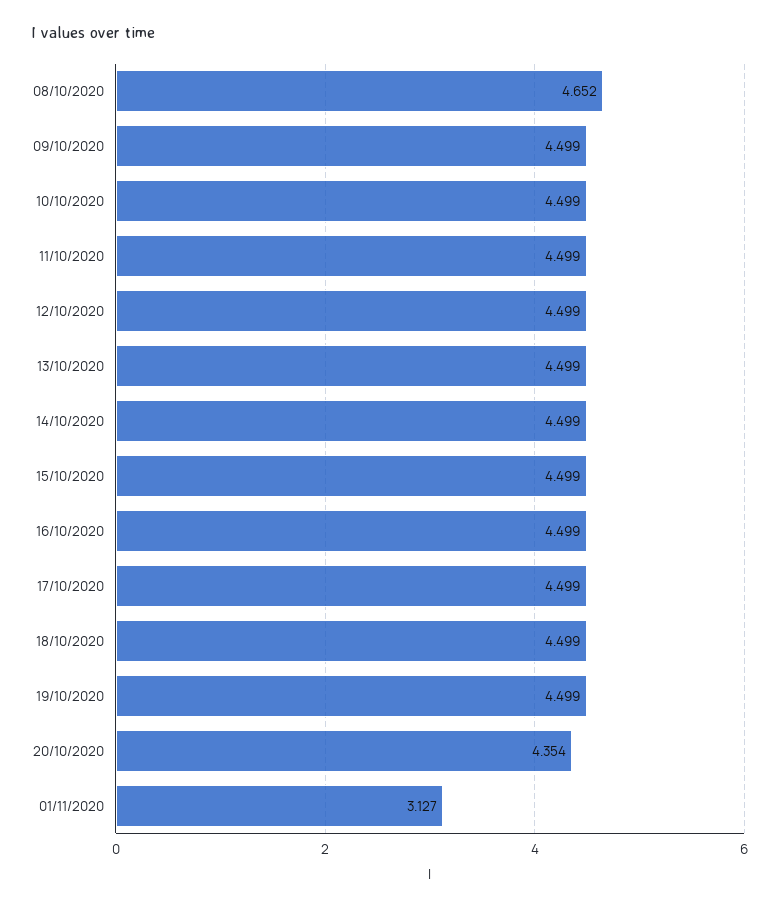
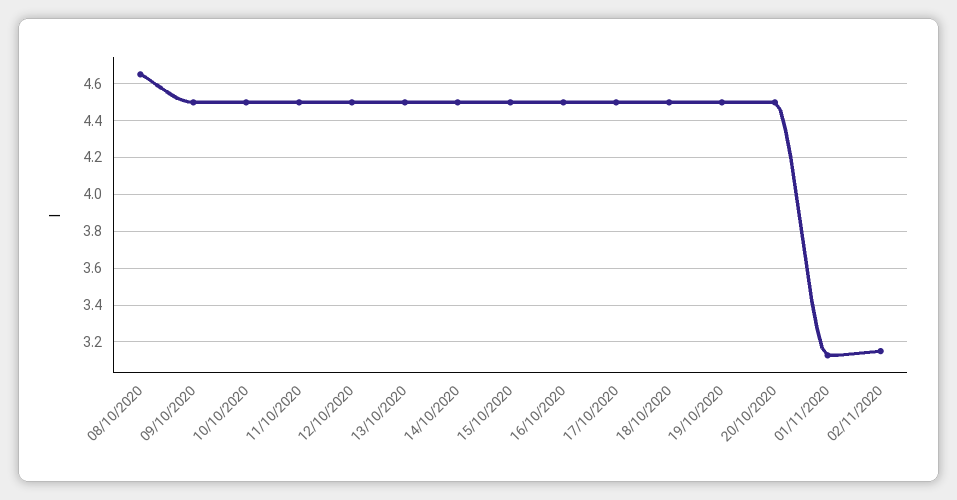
20/10/2020: 4.354 -> 4.5
02/11/2020: none -> 3.15

